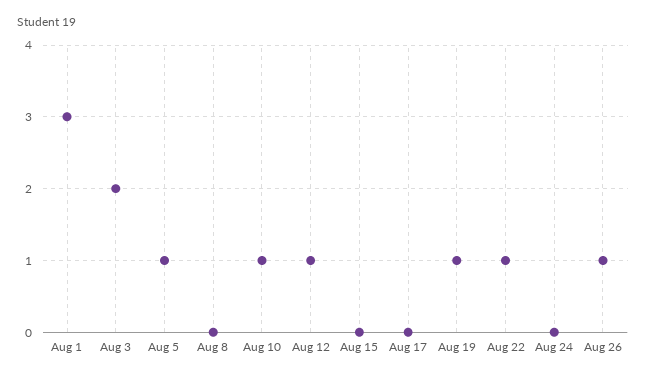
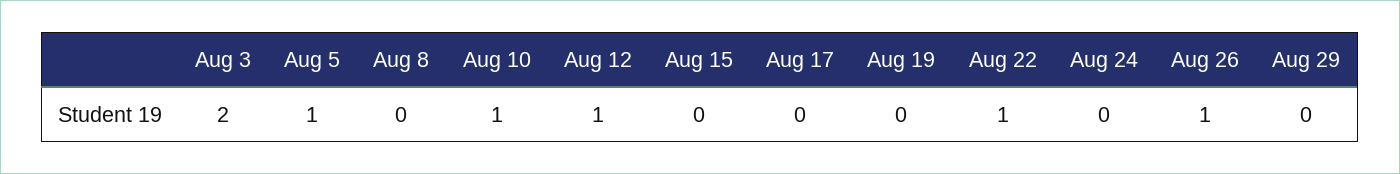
Aug 1: 3 -> none
Aug 19: 1 -> 0
Aug 29: none -> 0

